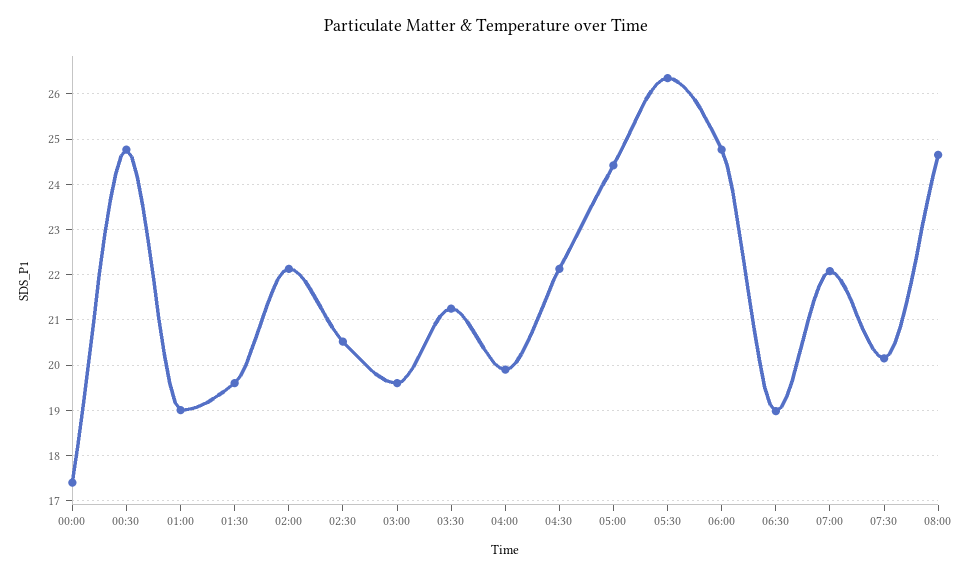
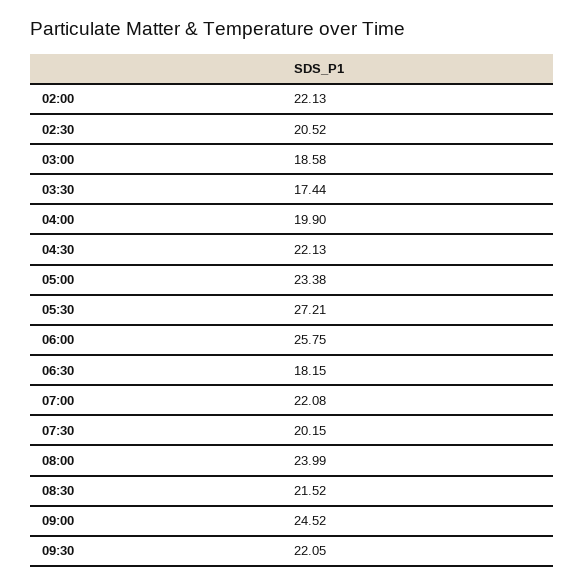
00:00: 17.4 -> none
00:30: 24.8 -> none
01:00: 19 -> none
01:30: 19.6 -> none
03:00: 19.6 -> 18.58
03:30: 21.2 -> 17.44
05:00: 24.4 -> 23.38
05:30: 26.4 -> 27.21
06:00: 24.8 -> 25.75
06:30: 19 -> 18.15
08:00: 24.6 -> 23.99
08:30: none -> 21.52
09:00: none -> 24.52
09:30: none -> 22.05

